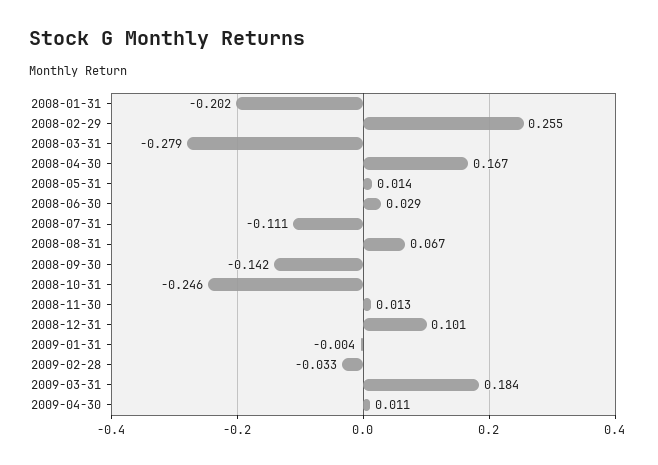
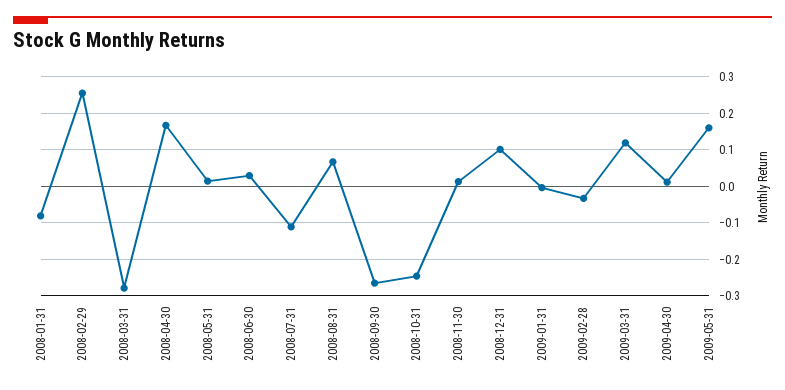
2008-01-31: -0.202 -> -0.08
2008-09-30: -0.142 -> -0.26
2009-03-31: 0.184 -> 0.12
2009-05-31: none -> 0.16

